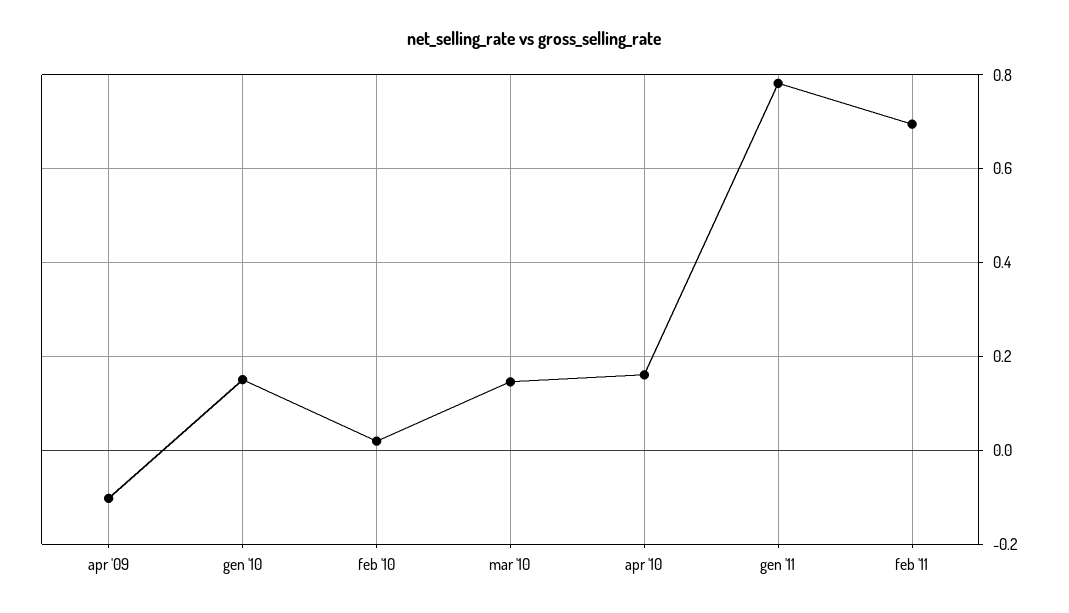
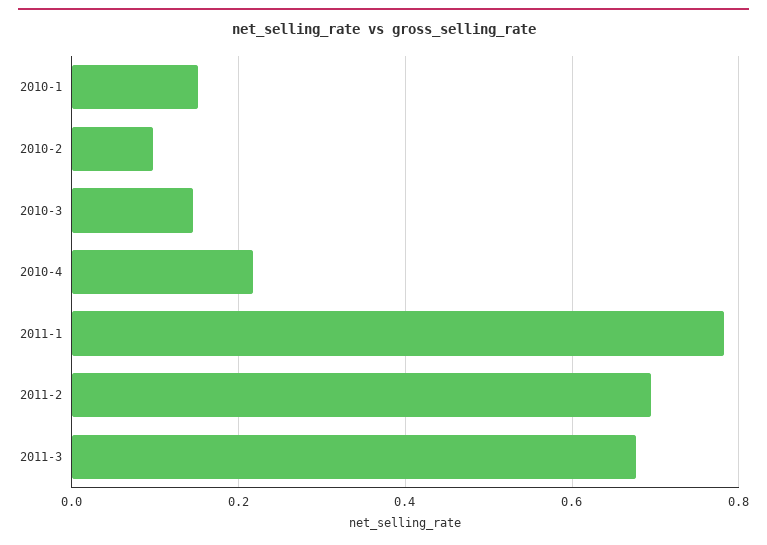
apr '09: -0.1 -> none
feb '10: 0.02 -> 0.1
apr '10: 0.16 -> 0.22
2011-3: none -> 0.68

